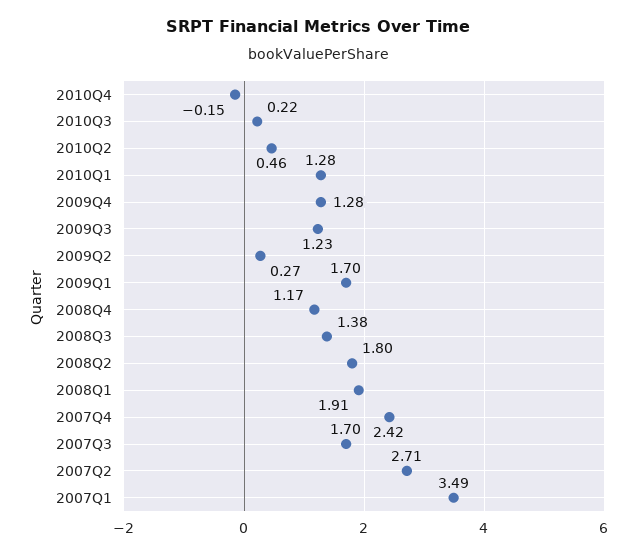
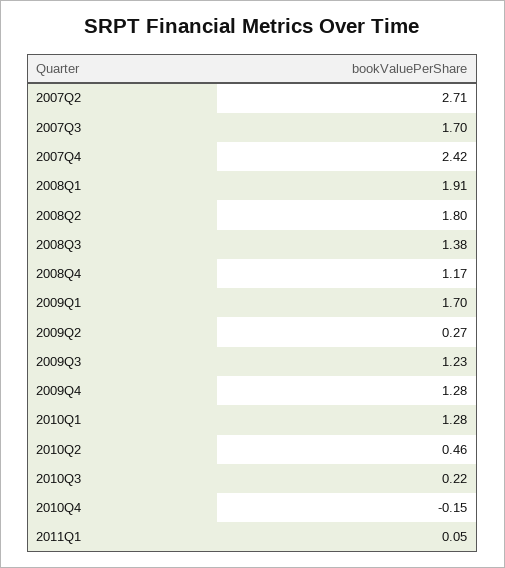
2007Q1: 3.49 -> none
2011Q1: none -> 0.05

